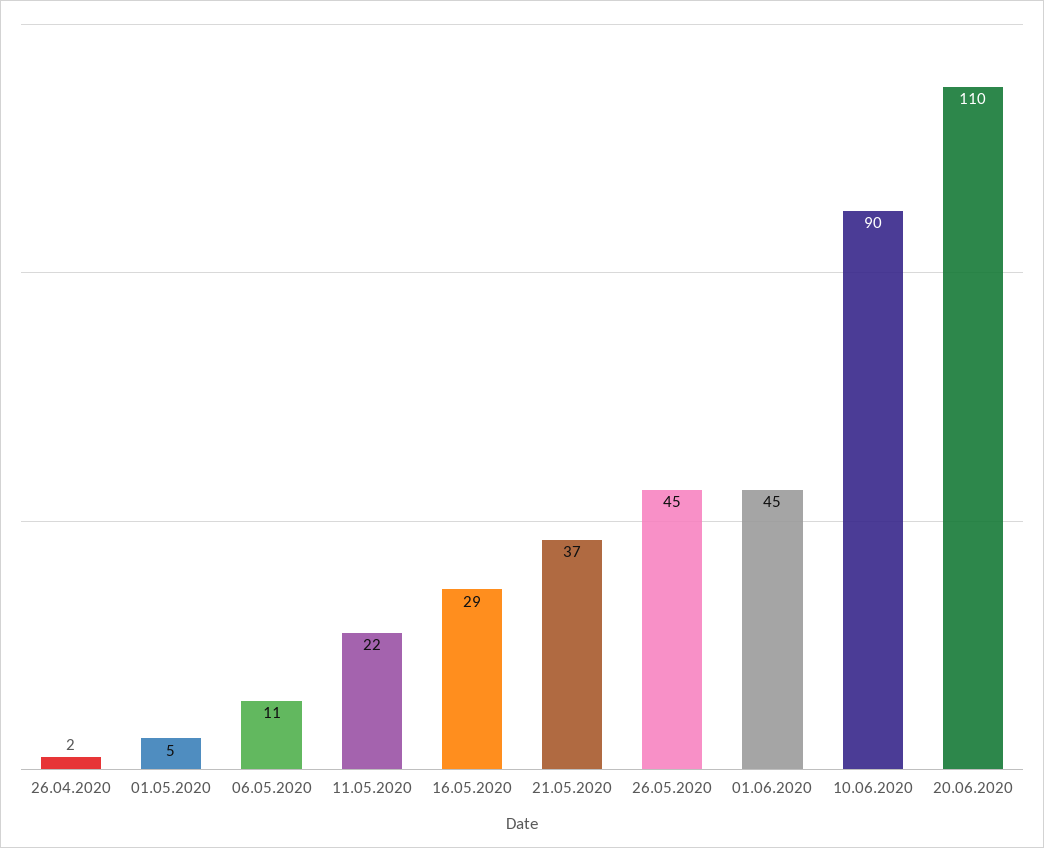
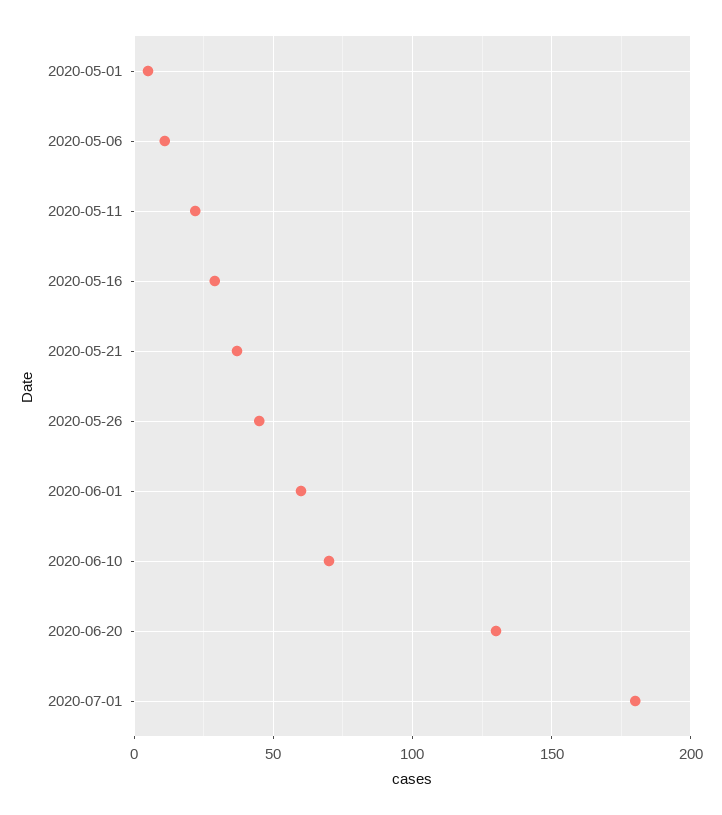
26.04.2020: 2 -> none
01.06.2020: 45 -> 60
10.06.2020: 90 -> 70
20.06.2020: 110 -> 130
2020-07-01: none -> 180

